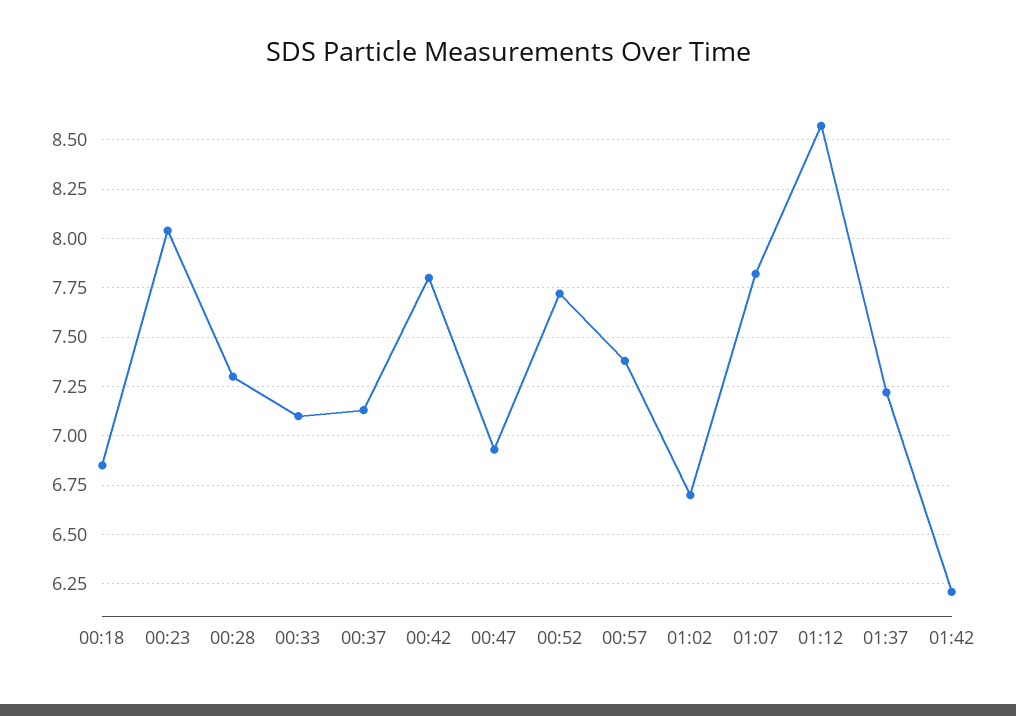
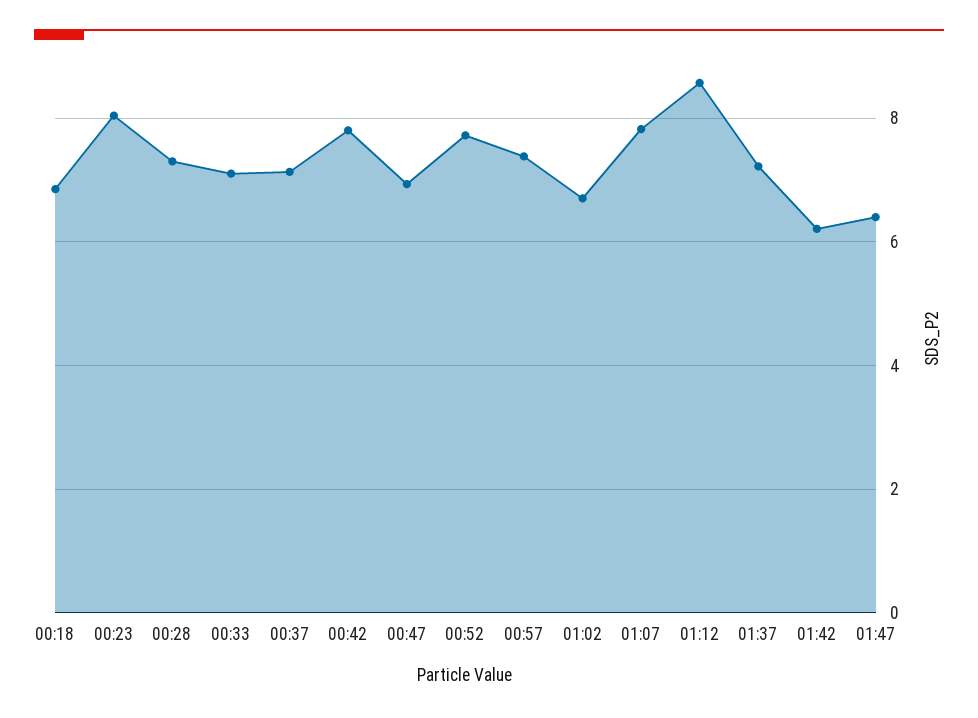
01:47: none -> 6.4

